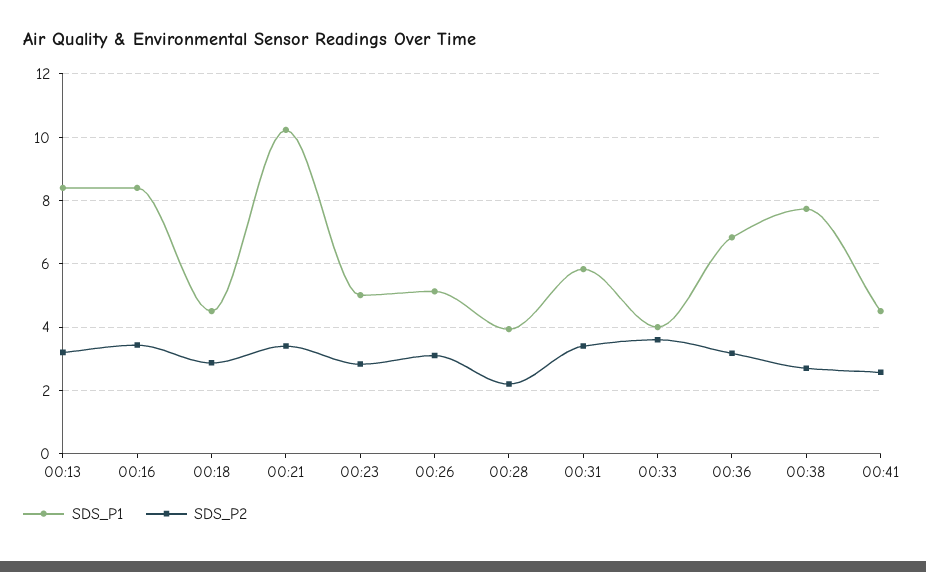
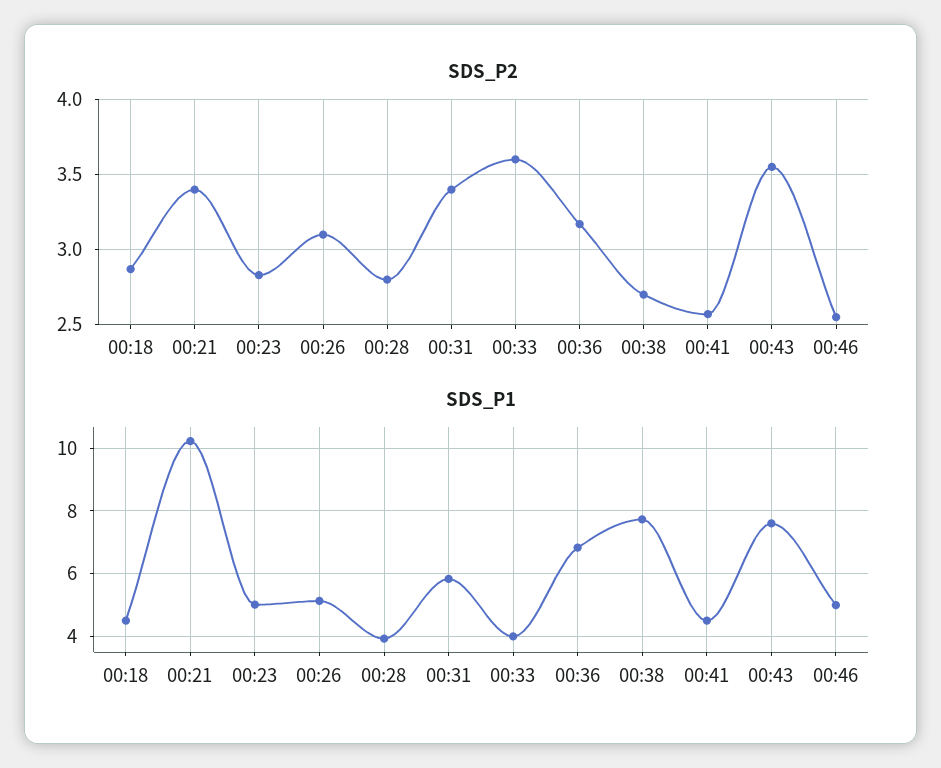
SDS_P1, 00:13: 8.4 -> none
SDS_P2, 00:13: 3.2 -> none
SDS_P1, 00:16: 8.4 -> none
SDS_P2, 00:16: 3.4 -> none
SDS_P2, 00:28: 2.2 -> 2.8
SDS_P2, 00:43: none -> 3.55
SDS_P2, 00:46: none -> 2.55
SDS_P1, 00:43: none -> 7.6
SDS_P1, 00:46: none -> 5

